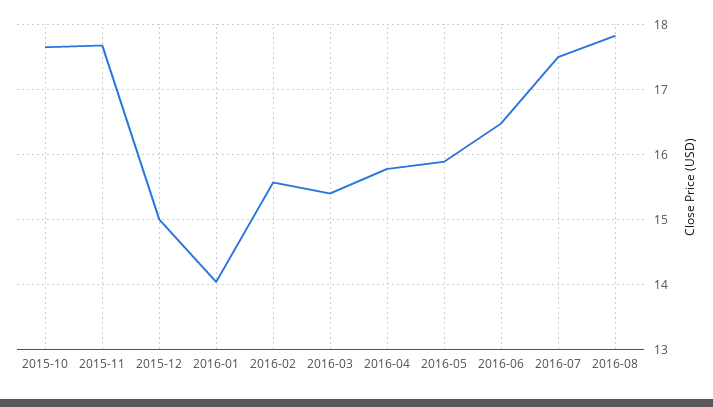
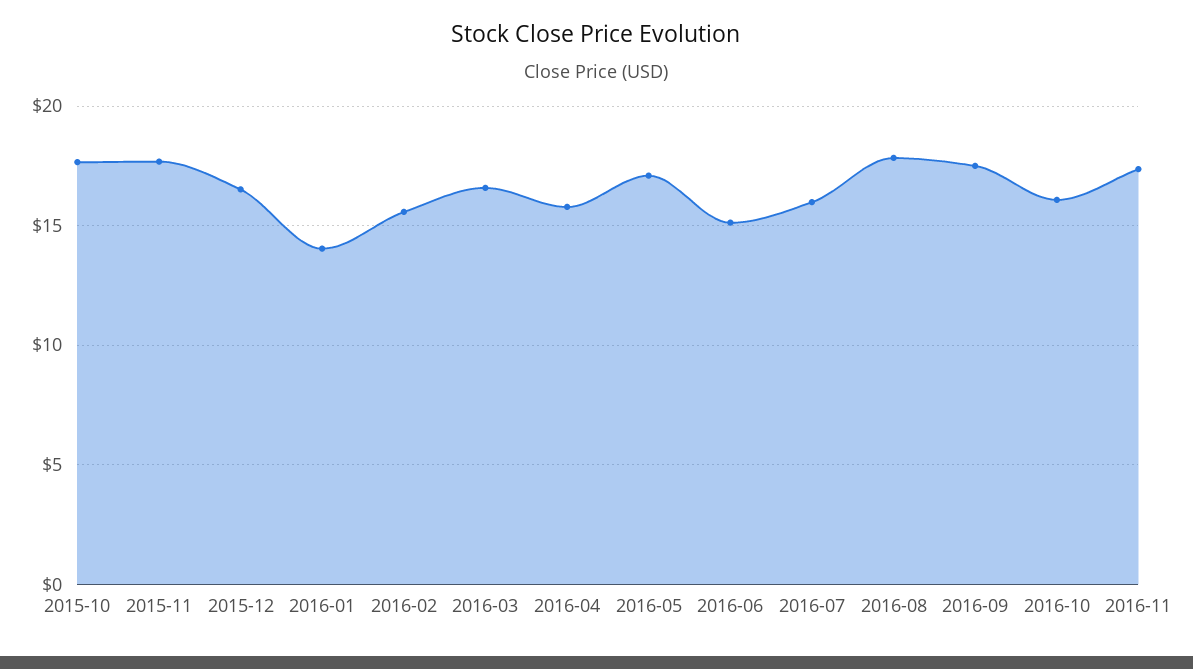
2015-12: 15 -> 16.5
2016-03: 15.4 -> 16.5
2016-05: 15.9 -> 17
2016-06: 16.5 -> 15
2016-07: 17.5 -> 16
2016-09: none -> 17.5
2016-10: none -> 16
2016-11: none -> 17.5

